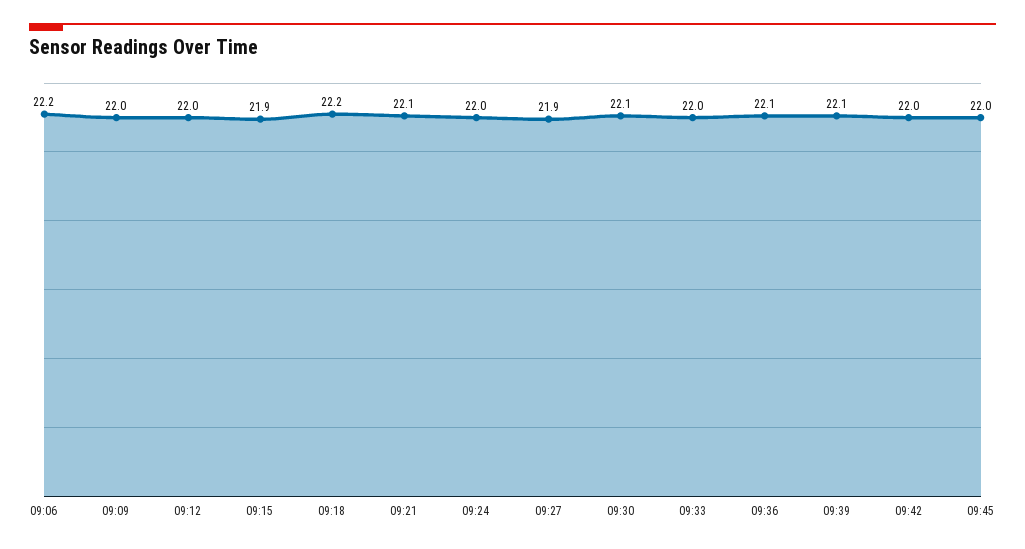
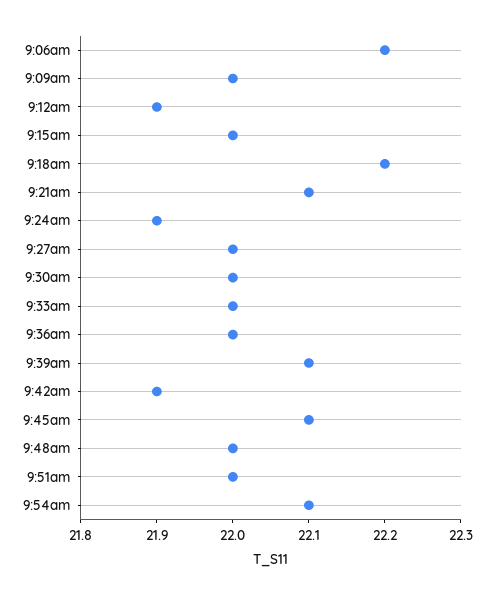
09:12: 22 -> 21.9
09:15: 21.9 -> 22
09:24: 22 -> 21.9
09:27: 21.9 -> 22
09:30: 22.1 -> 22
09:36: 22.1 -> 22
09:42: 22 -> 21.9
09:45: 22 -> 22.1
9:48am: none -> 22
9:51am: none -> 22
9:54am: none -> 22.1

